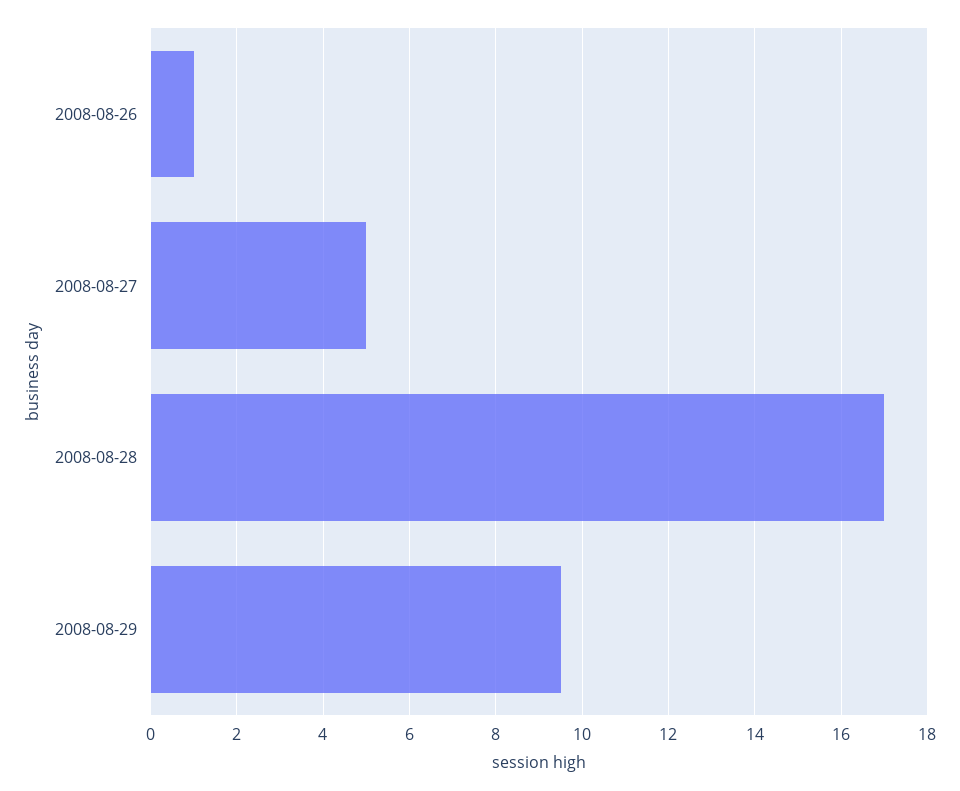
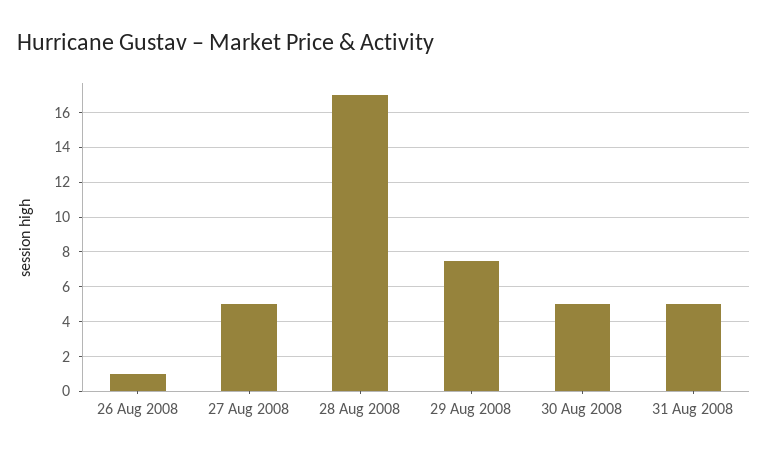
2008-08-29: 9.5 -> 7.5
30 Aug 2008: none -> 5
31 Aug 2008: none -> 5

